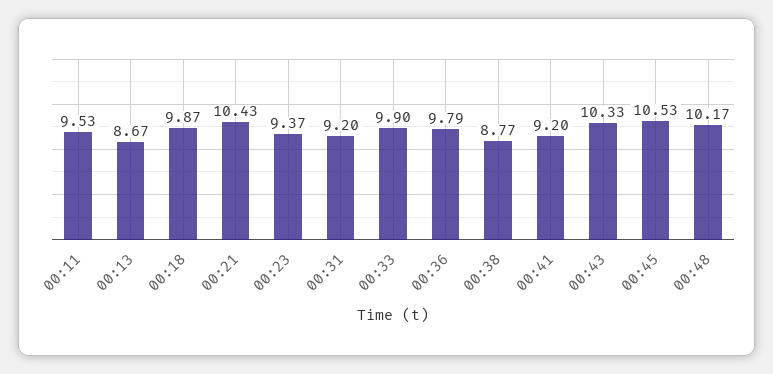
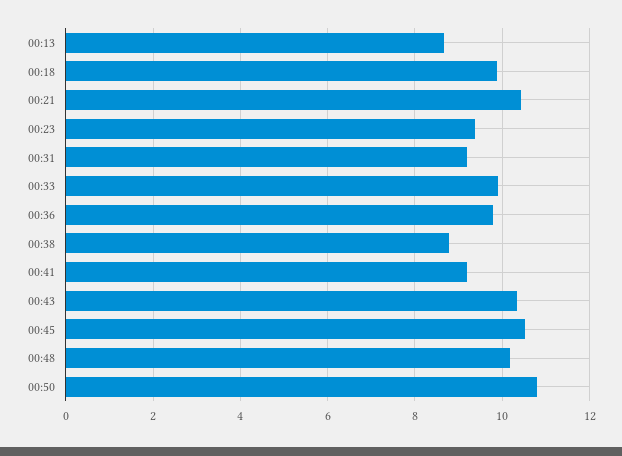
00:11: 9.53 -> none
00:50: none -> 10.8

